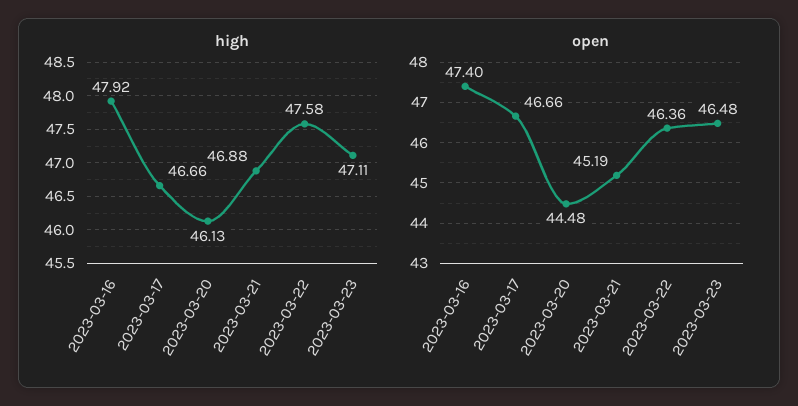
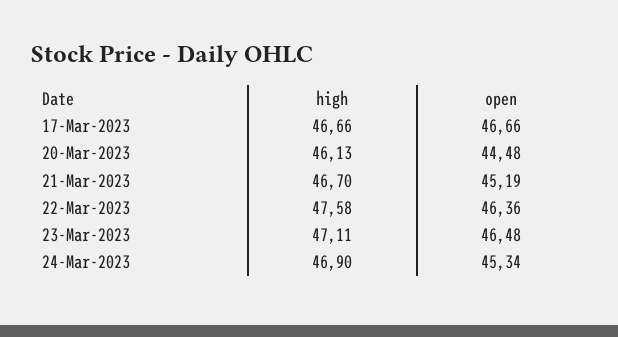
high, 2023-03-16: 47.92 -> none
high, 2023-03-21: 46.88 -> 46.7
open, 2023-03-16: 47.4 -> none
high, 24-Mar-2023: none -> 46.9
open, 24-Mar-2023: none -> 45.34

